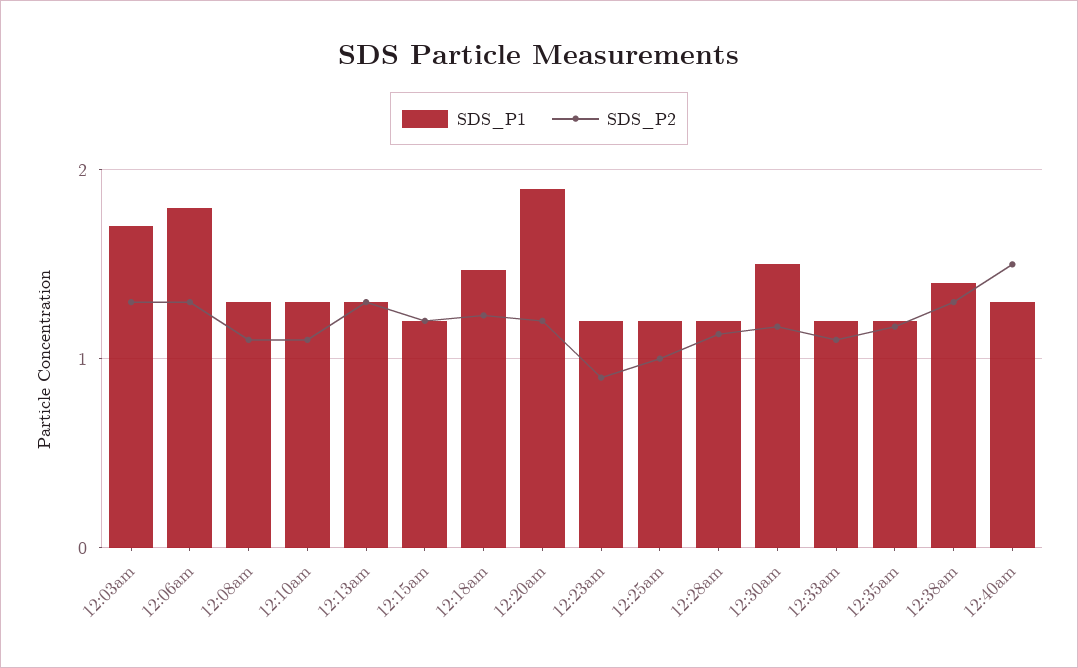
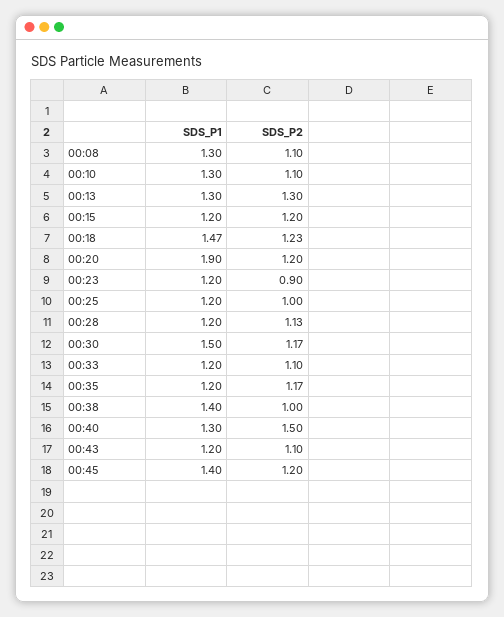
SDS_P1, 12:03am: 1.7 -> none
SDS_P2, 12:03am: 1.3 -> none
SDS_P1, 12:06am: 1.8 -> none
SDS_P2, 12:06am: 1.3 -> none
SDS_P2, 12:38am: 1.3 -> 1
SDS_P1, 00:43: none -> 1.2
SDS_P2, 00:43: none -> 1.1
SDS_P1, 00:45: none -> 1.4
SDS_P2, 00:45: none -> 1.2

